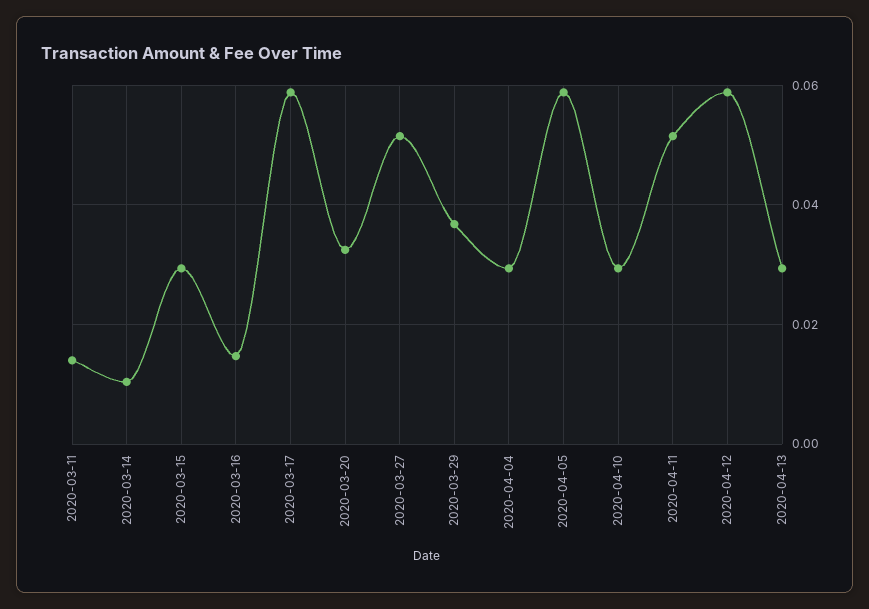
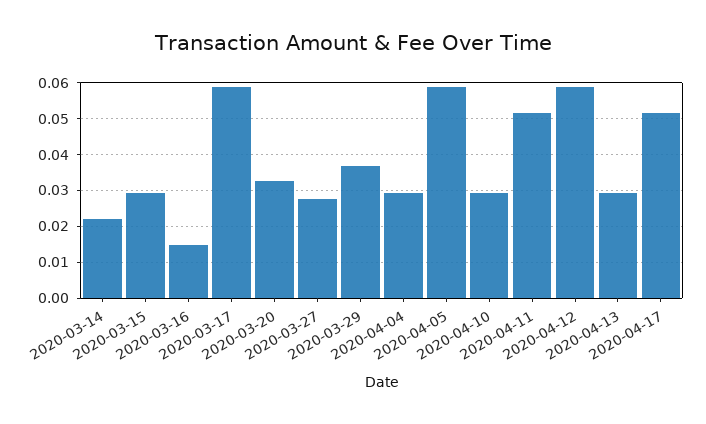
2020-03-11: 0.014 -> none
2020-03-14: 0.01 -> 0.022
2020-03-27: 0.052 -> 0.028
2020-04-17: none -> 0.052

